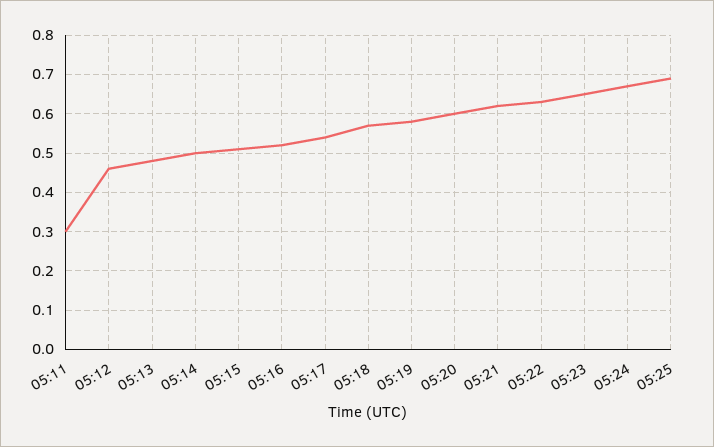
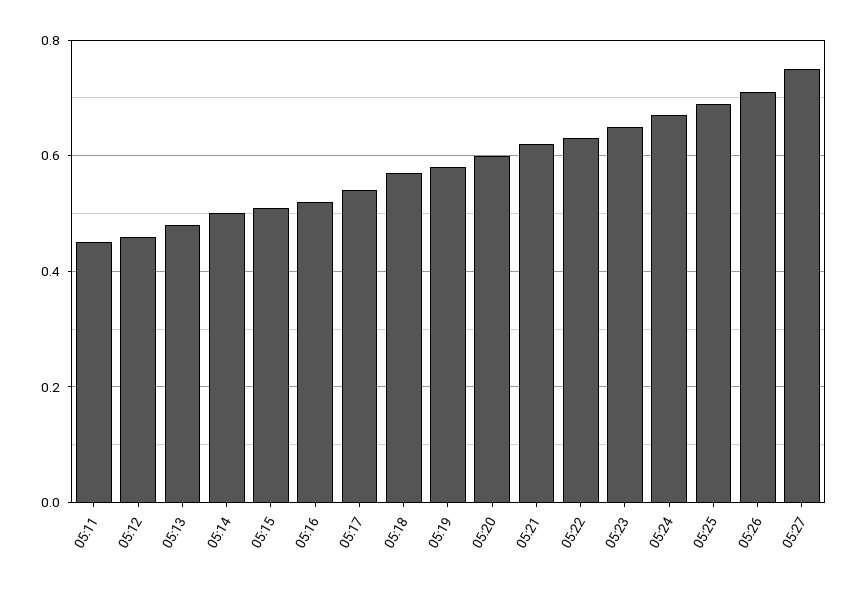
05:11: 0.3 -> 0.45
05:26: none -> 0.7
05:27: none -> 0.75

